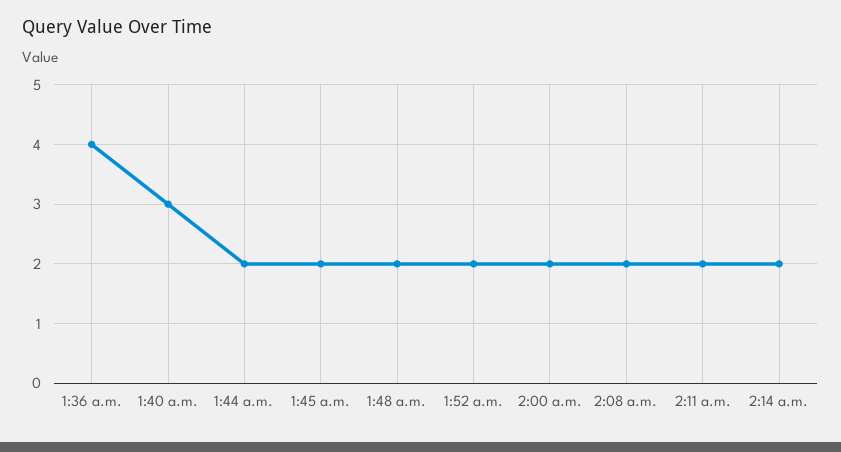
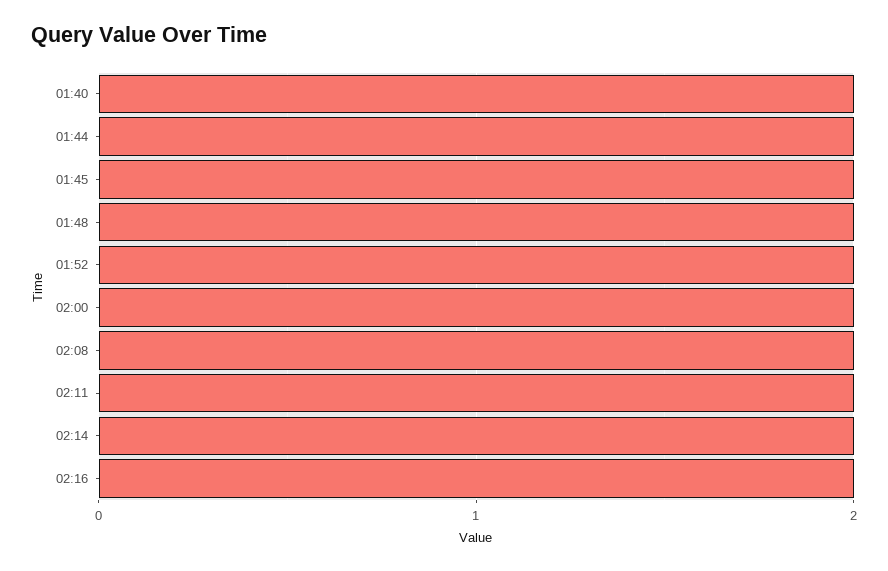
1:36 a.m.: 4 -> none
1:40 a.m.: 3 -> 2
02:16: none -> 2

